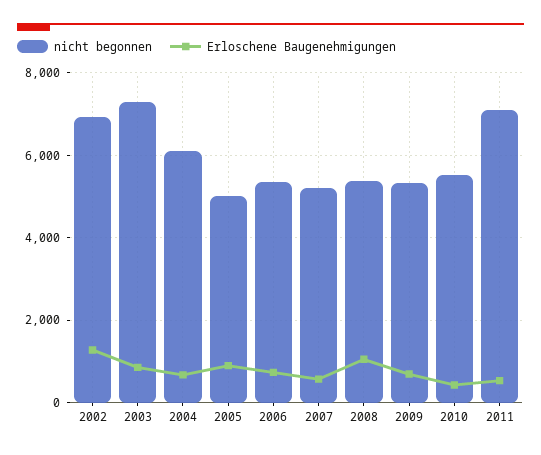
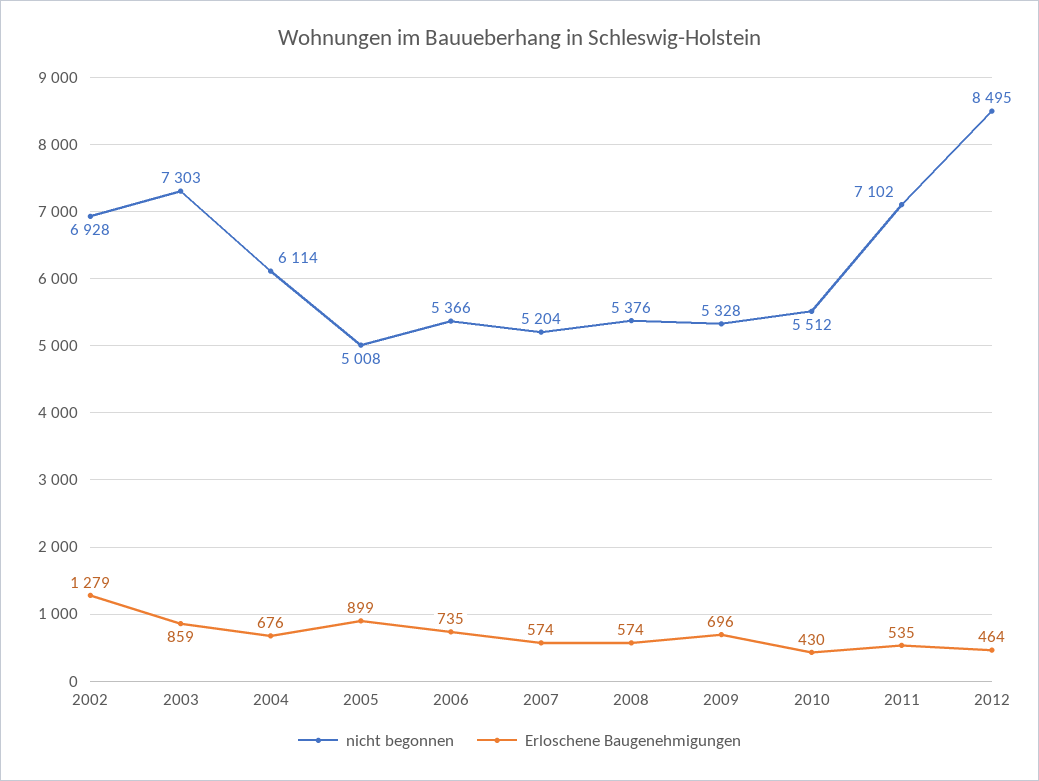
Erloschene Baugenehmigungen, 2008: 1000 -> 574
nicht begonnen, 2012: none -> 8495
Erloschene Baugenehmigungen, 2012: none -> 464

